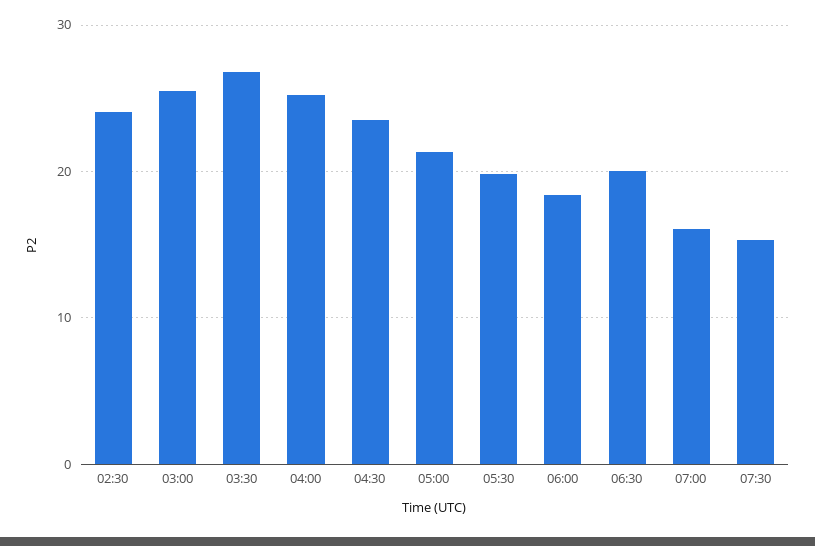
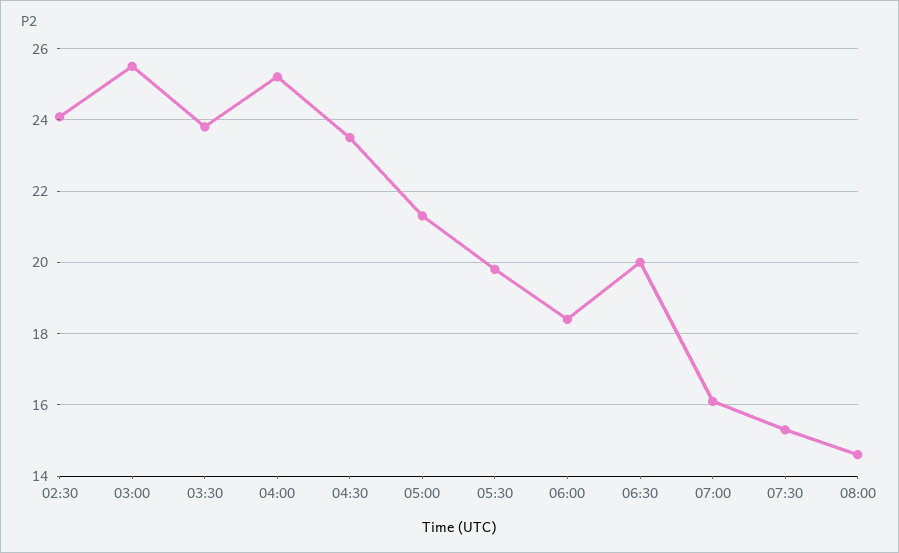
03:30: 27 -> 23.8
08:00: none -> 14.6

